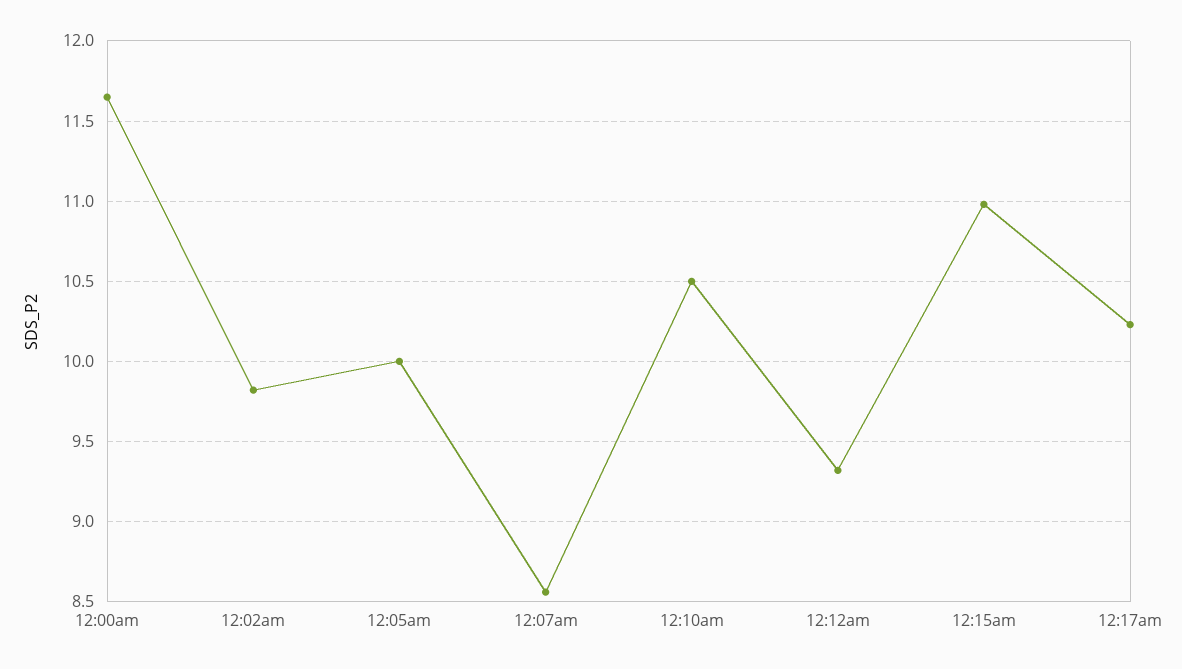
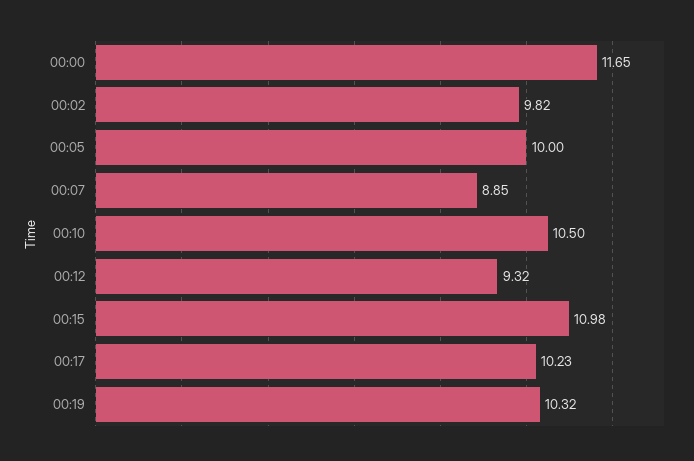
12:07am: 8.55 -> 8.85
00:19: none -> 10.32

